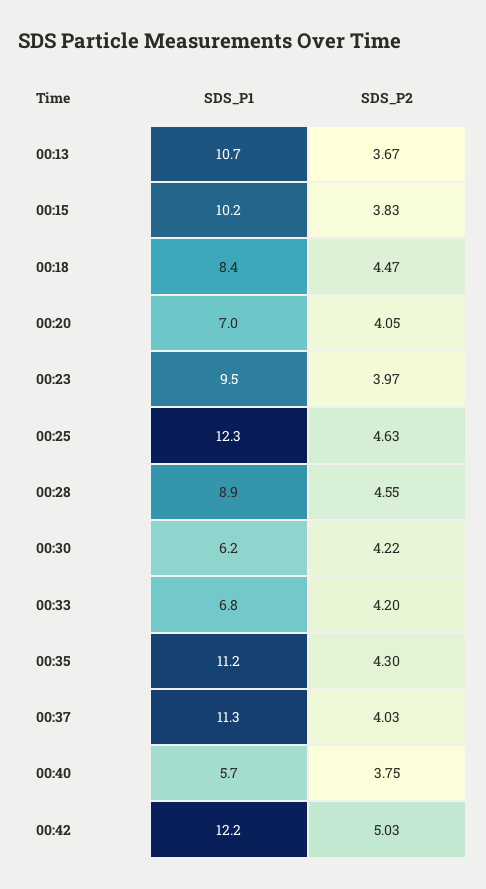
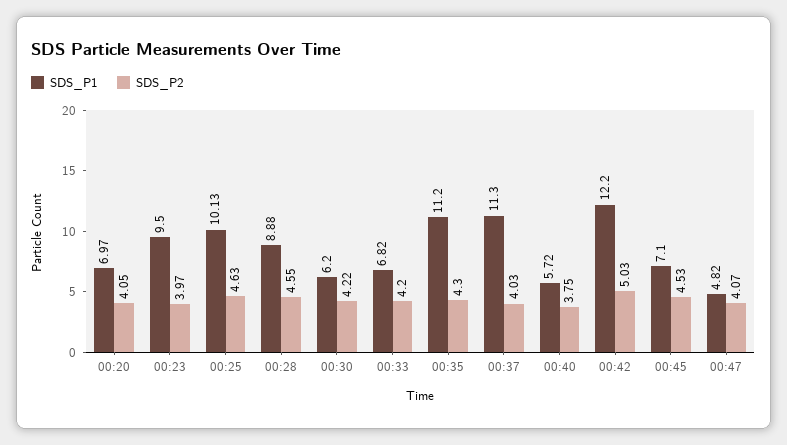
SDS_P1, 00:13: 10.7 -> none
SDS_P2, 00:13: 3.67 -> none
SDS_P1, 00:15: 10.2 -> none
SDS_P2, 00:15: 3.83 -> none
SDS_P1, 00:18: 8.4 -> none
SDS_P2, 00:18: 4.47 -> none
SDS_P1, 00:25: 12.3 -> 10.13
SDS_P1, 00:45: none -> 7.1
SDS_P2, 00:45: none -> 4.53
SDS_P1, 00:47: none -> 4.82
SDS_P2, 00:47: none -> 4.07

